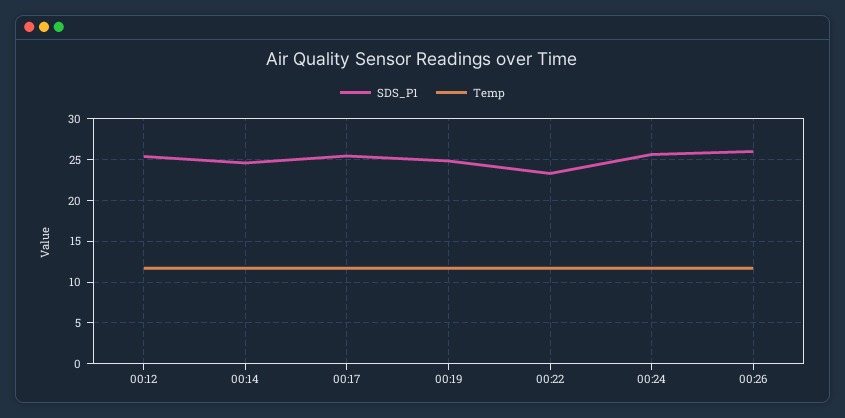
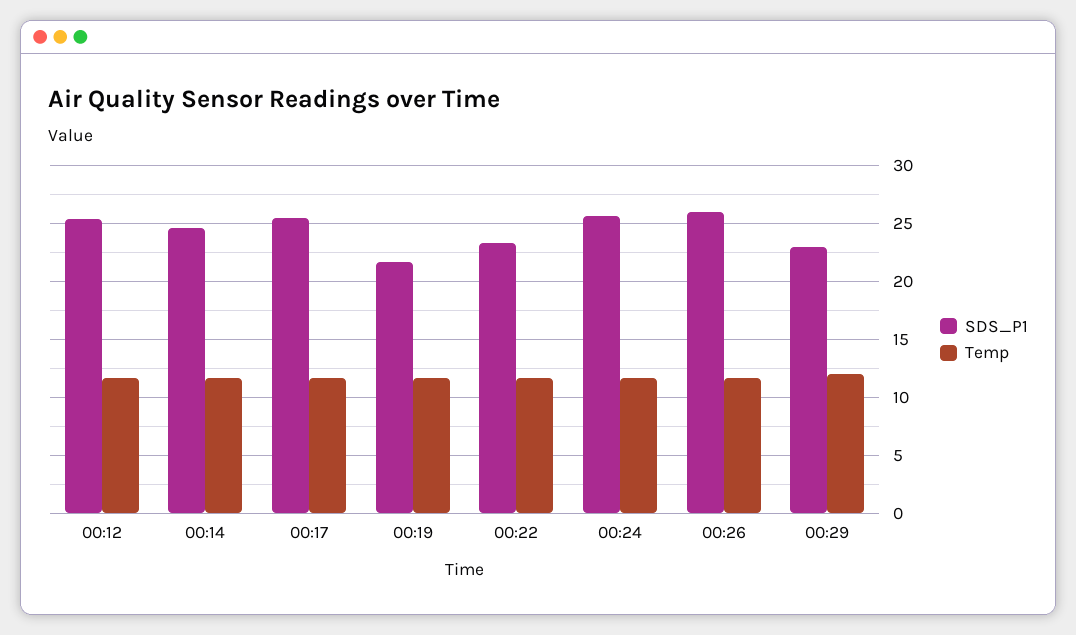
SDS_P1, 00:19: 25 -> 22
SDS_P1, 00:29: none -> 23
Temp, 00:29: none -> 12

